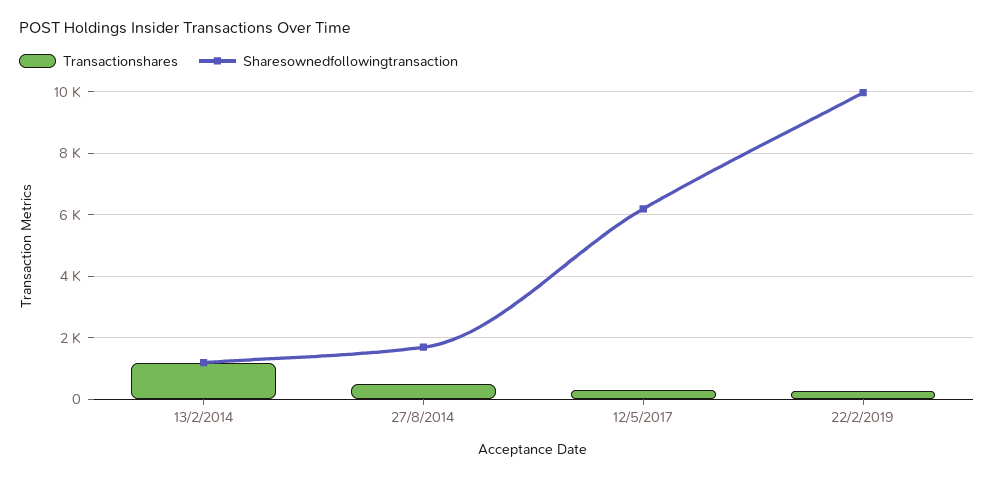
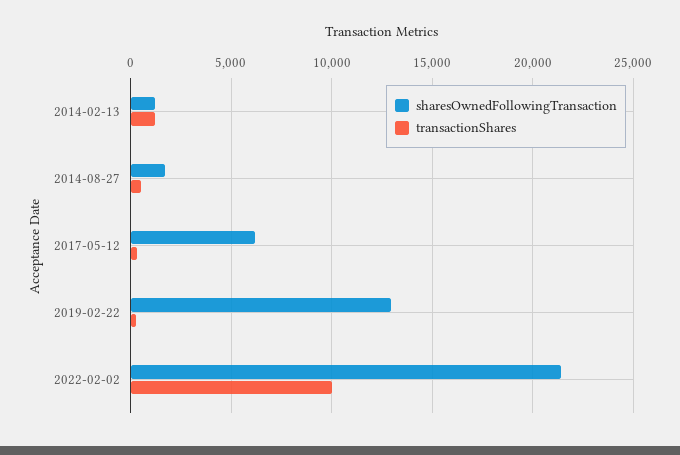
Sharesownedfollowingtransaction, 22/2/2019: 10000 -> 13000
Sharesownedfollowingtransaction, 2022-02-02: none -> 21500
Transactionshares, 2022-02-02: none -> 10000

